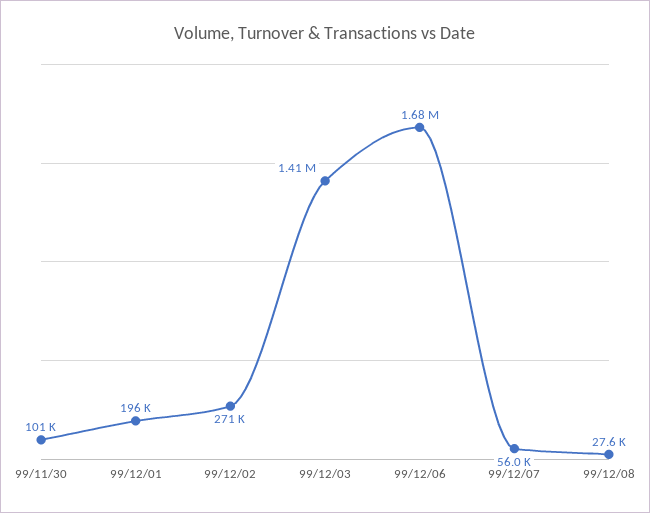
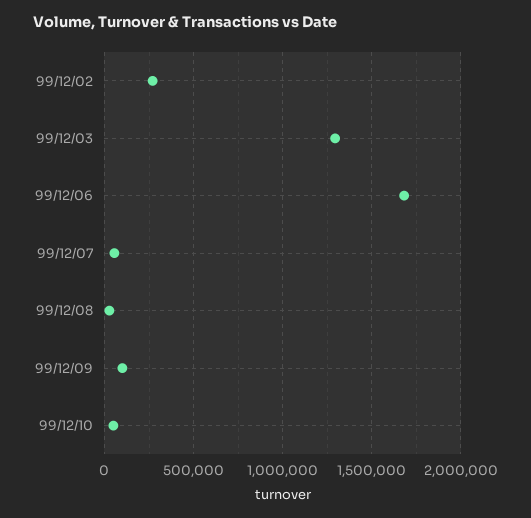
99/11/30: 101000 -> none
99/12/01: 196000 -> none
99/12/03: 1410000 -> 1300000
99/12/09: none -> 100000
99/12/10: none -> 50000

